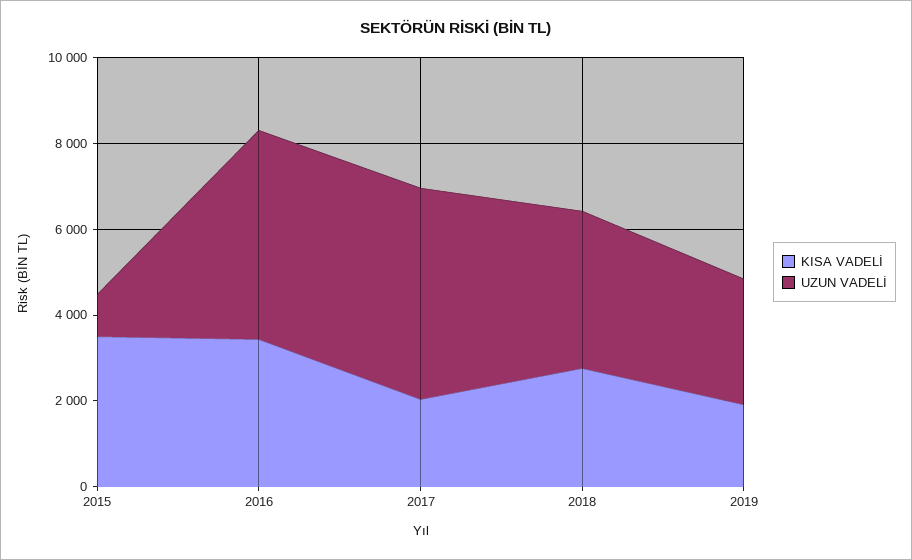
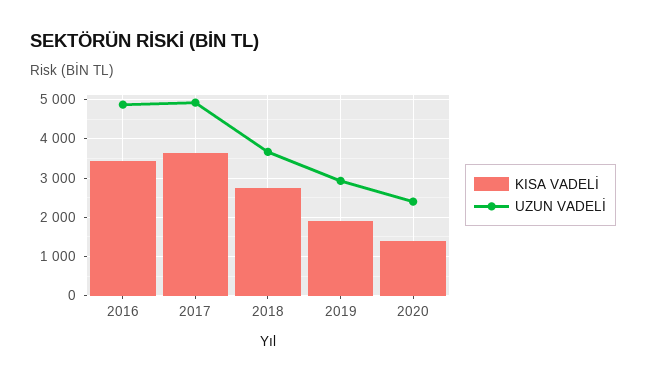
KISA VADELİ, 2015: 3500 -> none
UZUN VADELİ, 2015: 1000 -> none
KISA VADELİ, 2017: 2000 -> 3600
KISA VADELİ, 2020: none -> 1400
UZUN VADELİ, 2020: none -> 2400

